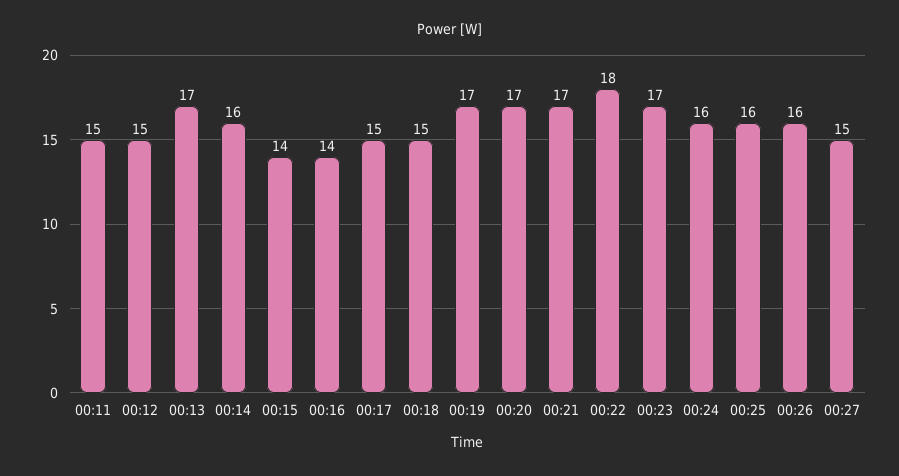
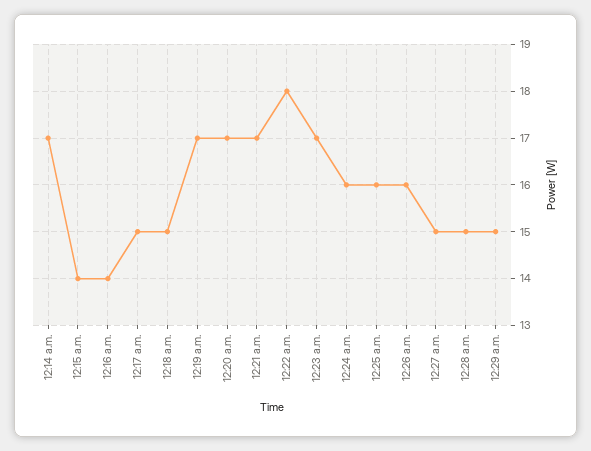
00:11: 15 -> none
00:12: 15 -> none
00:13: 17 -> none
00:14: 16 -> 17
12:28 a.m.: none -> 15
12:29 a.m.: none -> 15

